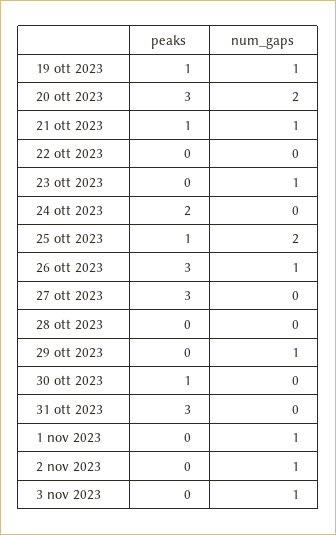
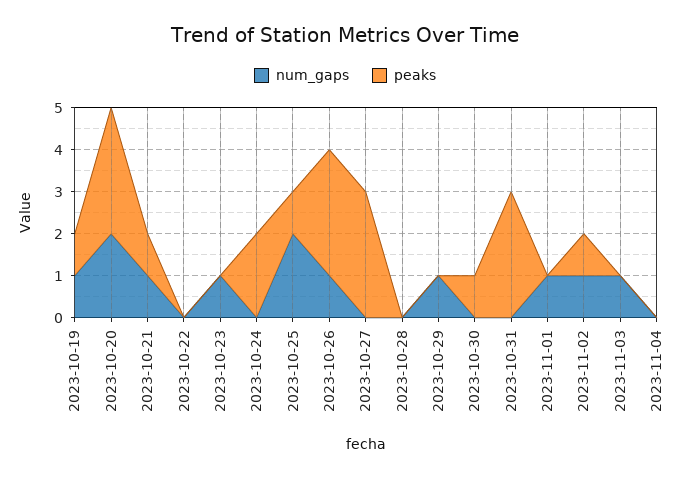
peaks, 2 nov 2023: 0 -> 1
num_gaps, 2023-11-04: none -> 0
peaks, 2023-11-04: none -> 0

